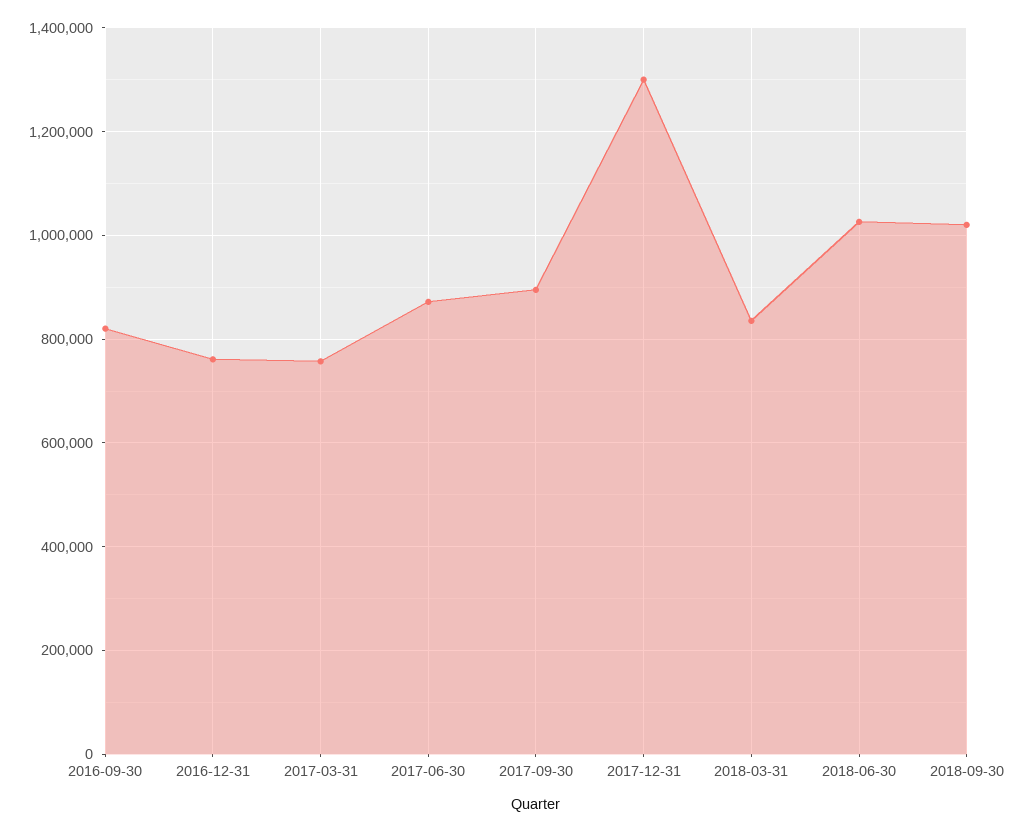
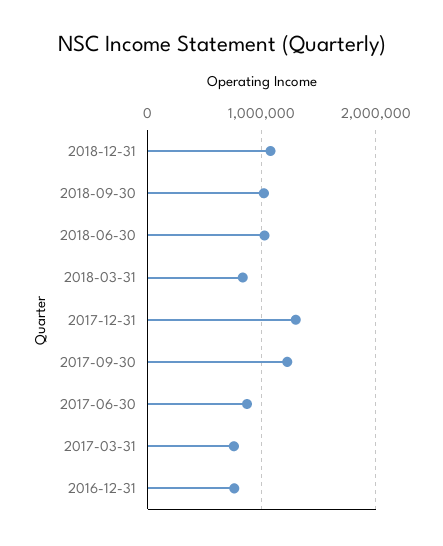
2016-09-30: 820000 -> none
2017-09-30: 900000 -> 1200000
2018-12-31: none -> 1100000

